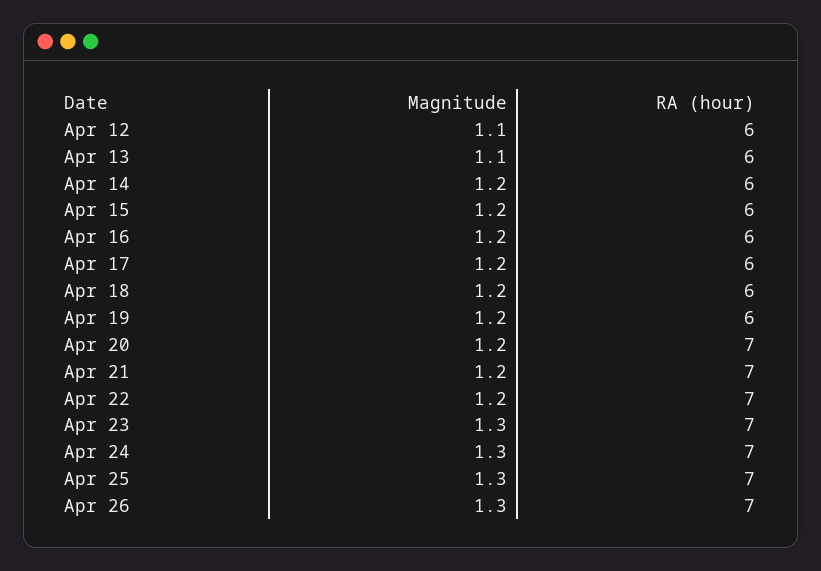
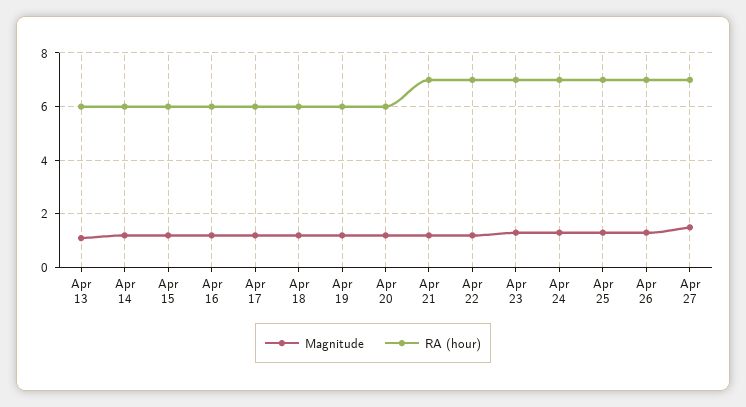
Magnitude, Apr 12: 1.1 -> none
RA (hour), Apr 12: 6 -> none
RA (hour), Apr 20: 7 -> 6
Magnitude, Apr 27: none -> 1.5
RA (hour), Apr 27: none -> 7

